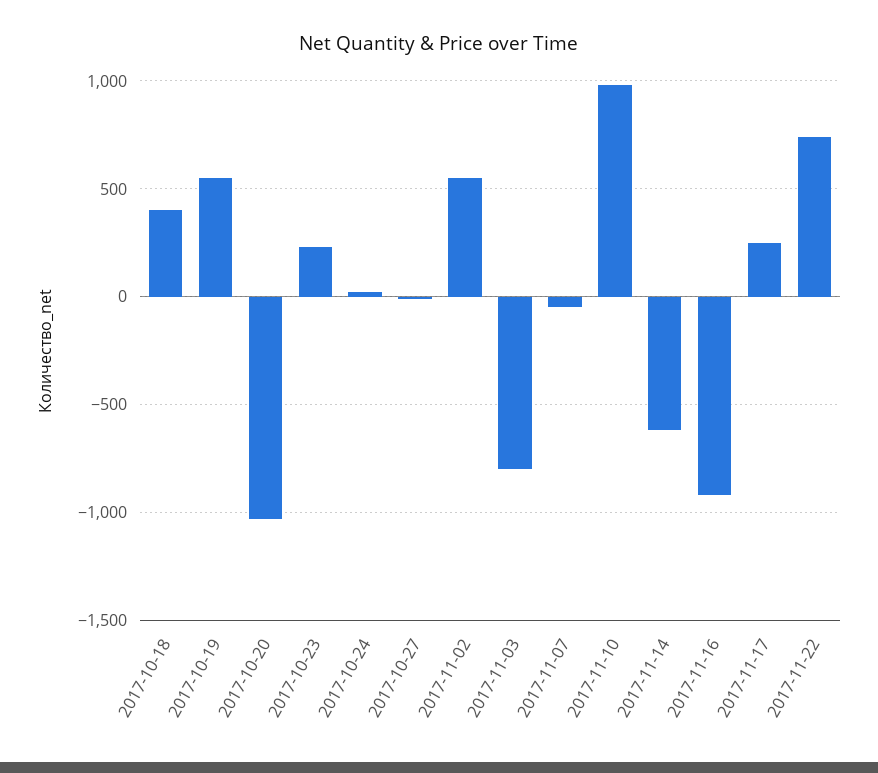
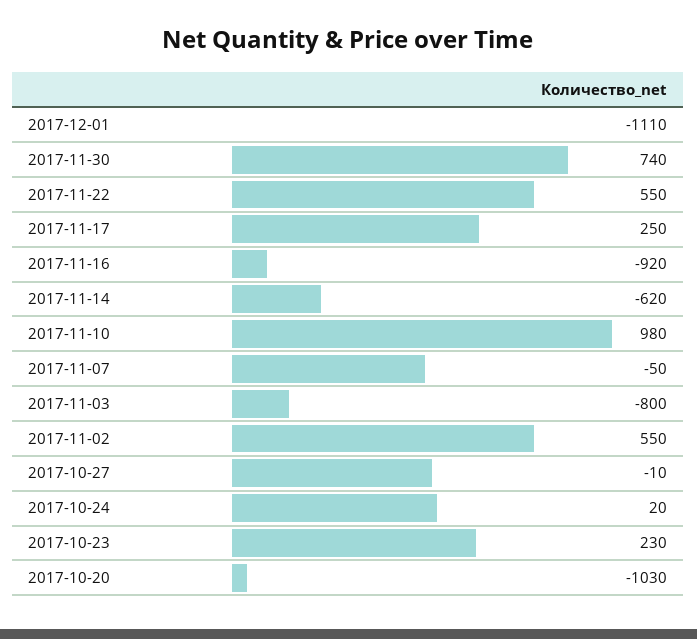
2017-10-18: 400 -> none
2017-10-19: 550 -> none
2017-11-22: 750 -> 550
2017-12-01: none -> -1110
2017-11-30: none -> 740

